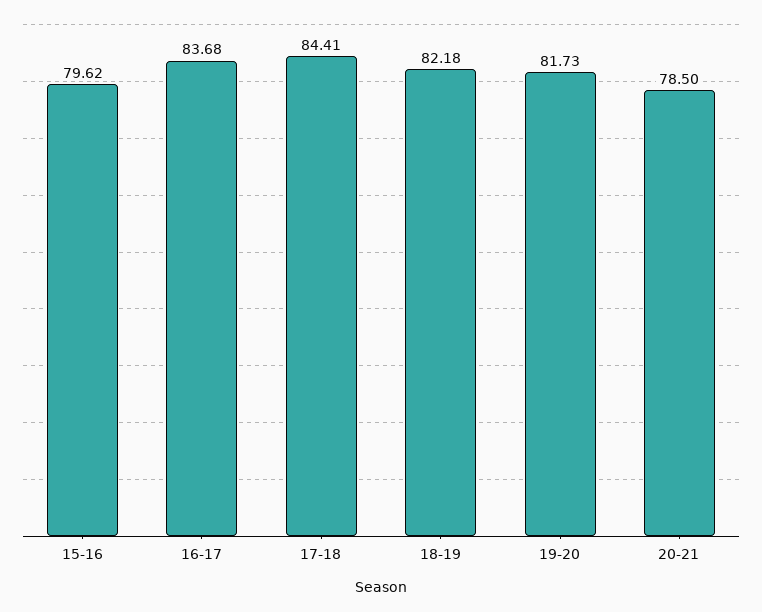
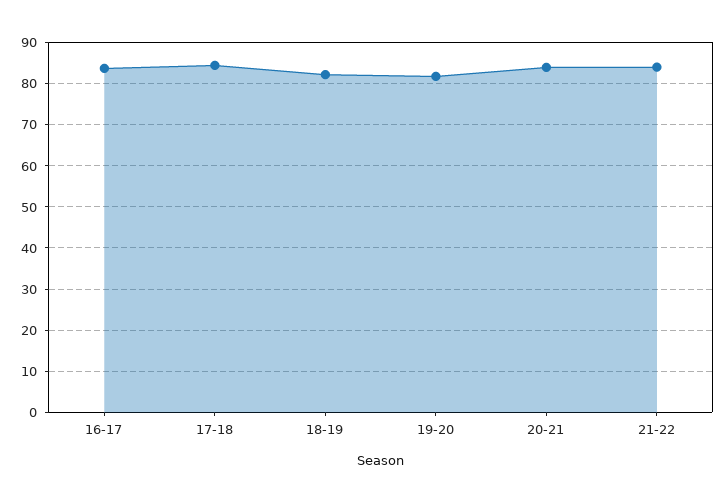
15-16: 79.62 -> none
20-21: 78.5 -> 84
21-22: none -> 84

